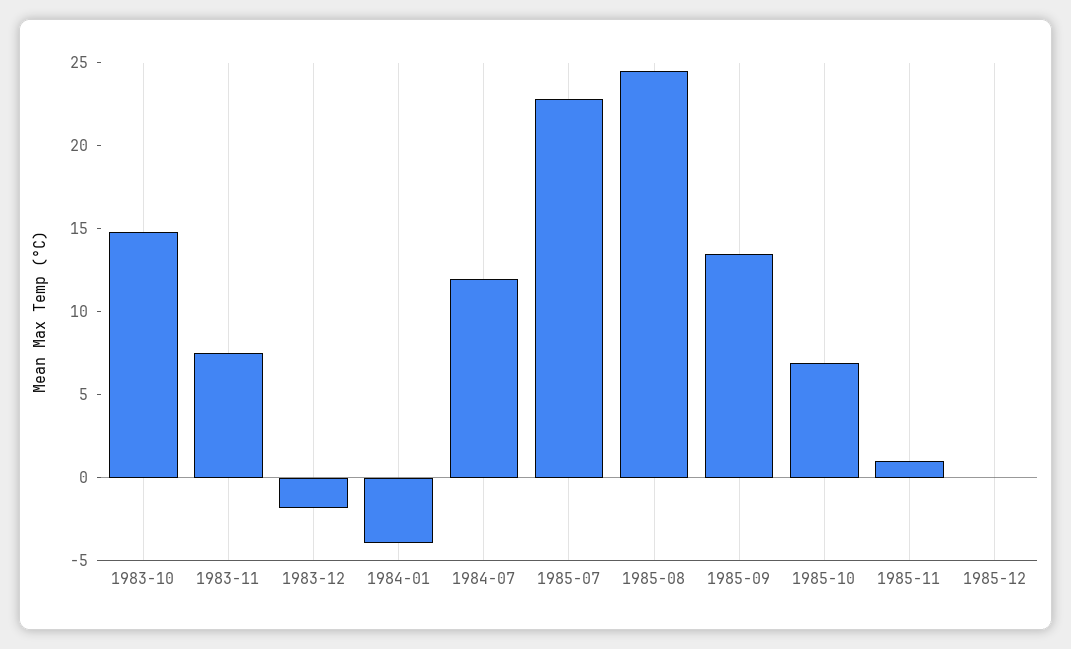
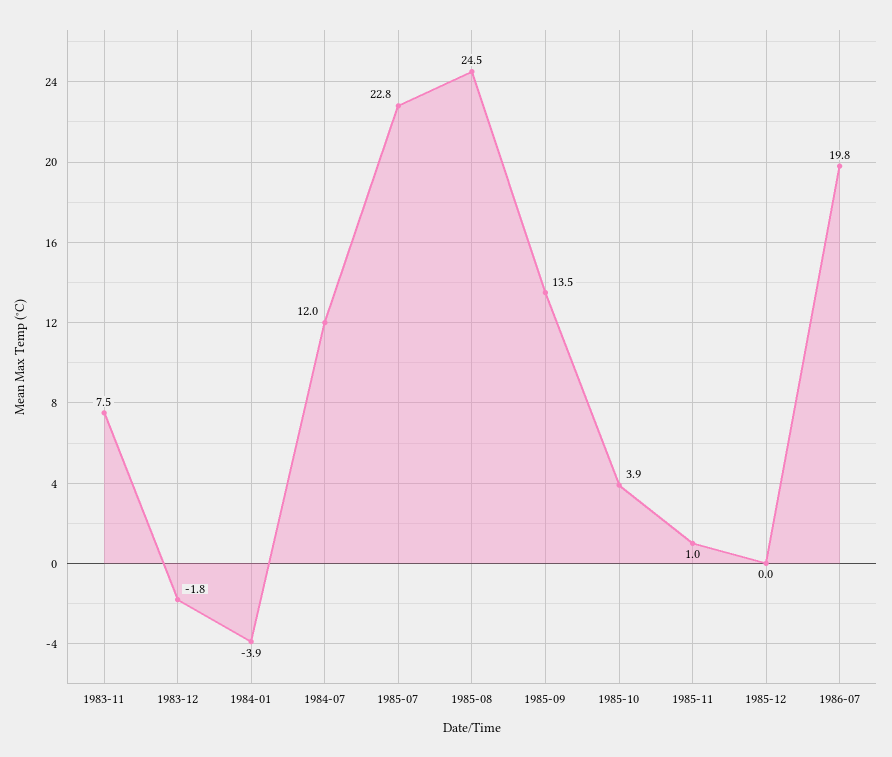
1983-10: 15 -> none
1985-10: 7 -> 3.9
1986-07: none -> 19.8

